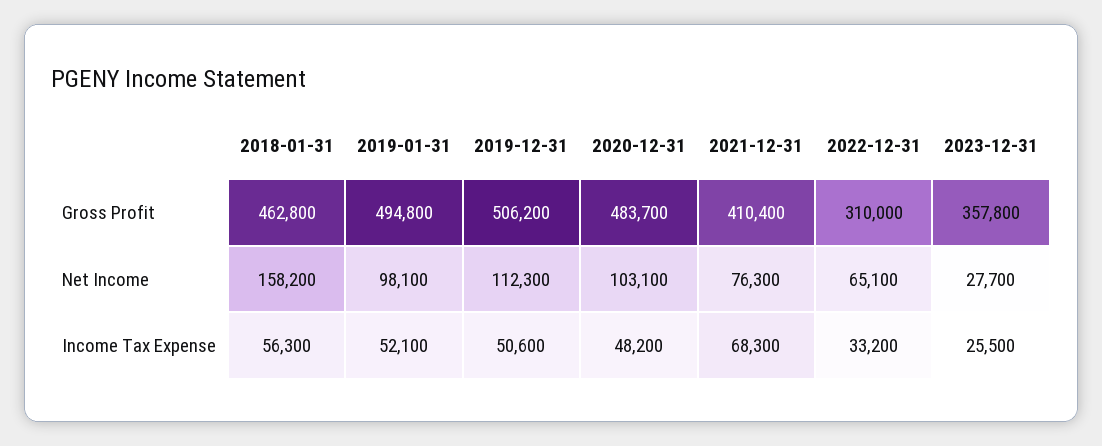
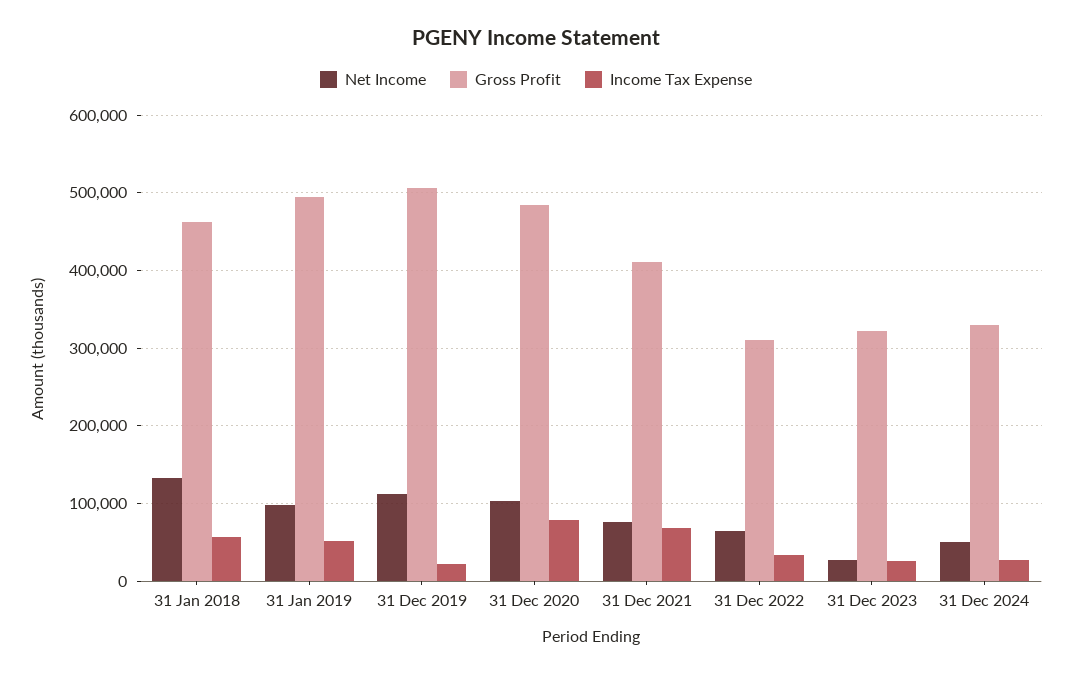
Gross Profit, 2023-12-31: 357800 -> 320000
Net Income, 2018-01-31: 158200 -> 130000
Income Tax Expense, 2019-12-31: 50600 -> 20000
Income Tax Expense, 2020-12-31: 48200 -> 80000
Net Income, 31 Dec 2024: none -> 50000
Gross Profit, 31 Dec 2024: none -> 330000
Income Tax Expense, 31 Dec 2024: none -> 30000

